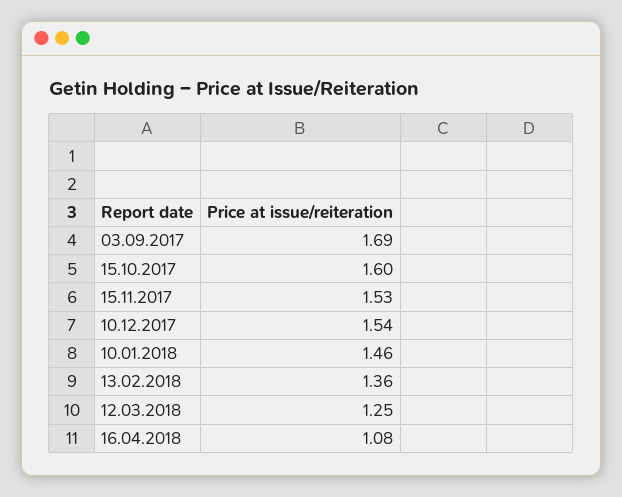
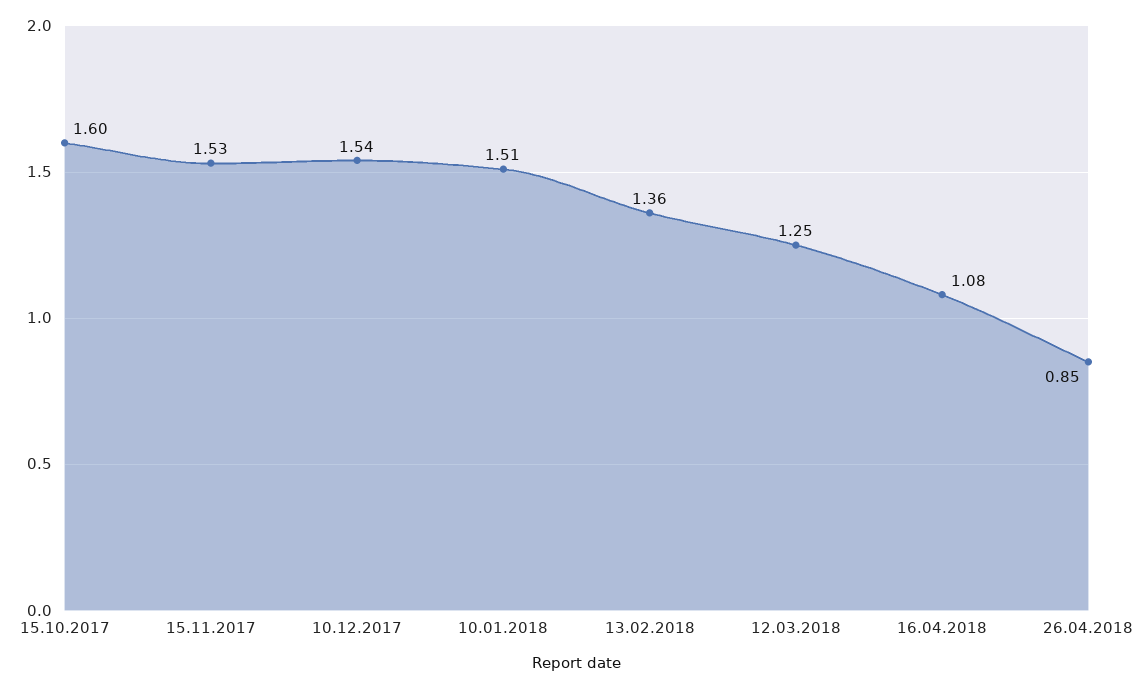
03.09.2017: 1.69 -> none
10.01.2018: 1.46 -> 1.51
26.04.2018: none -> 0.85

